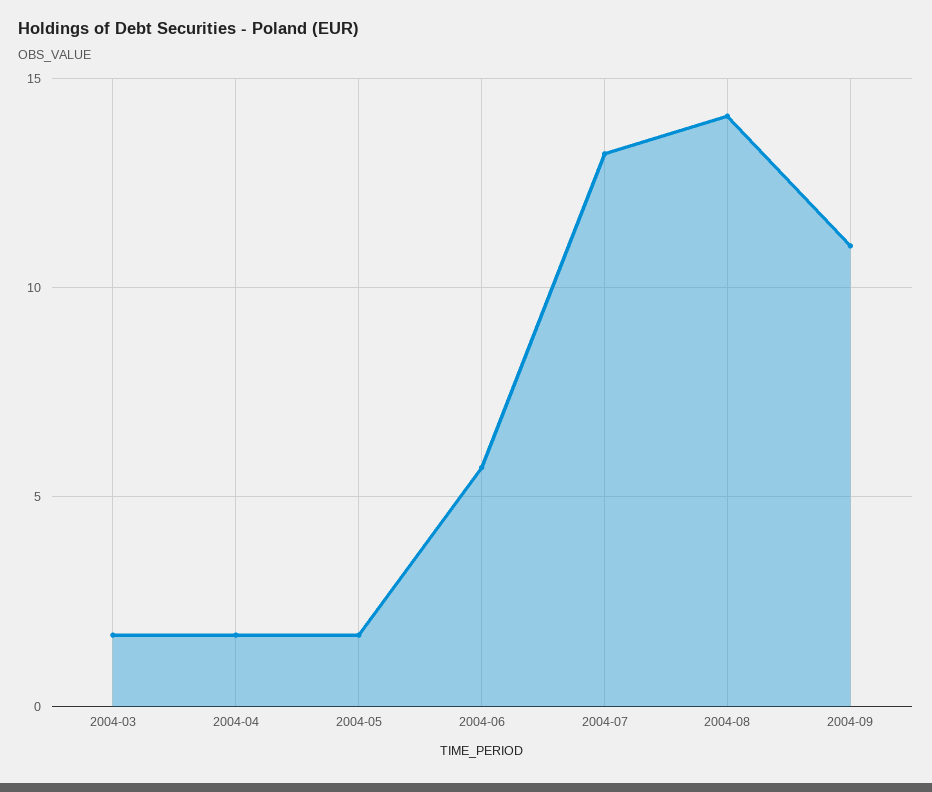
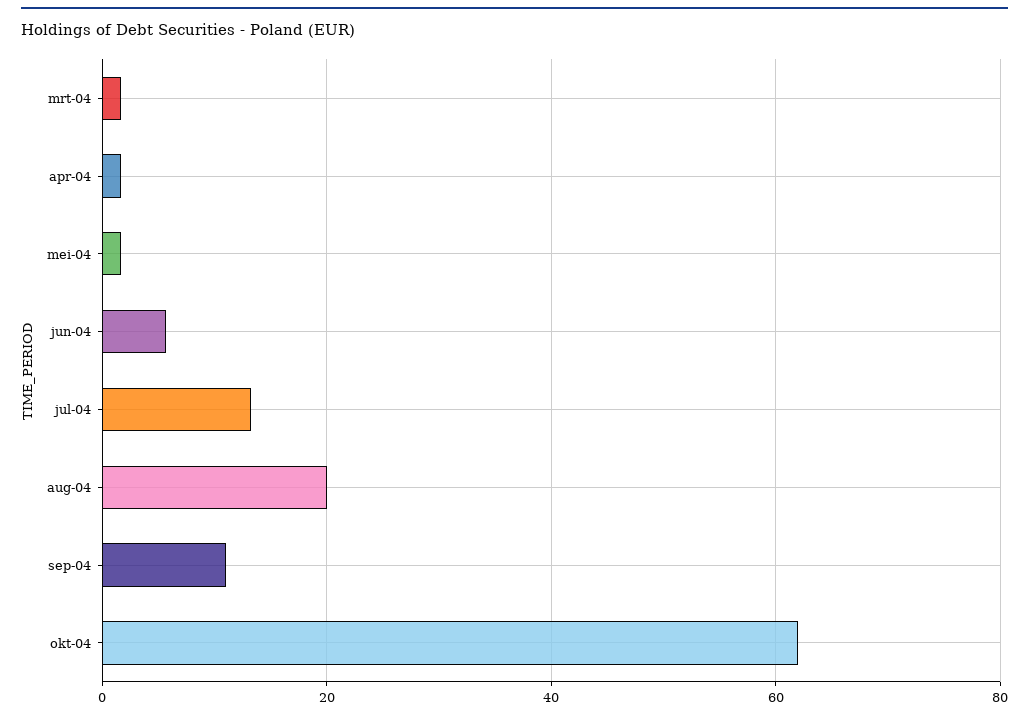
2004-08: 14 -> 20
okt-04: none -> 62

